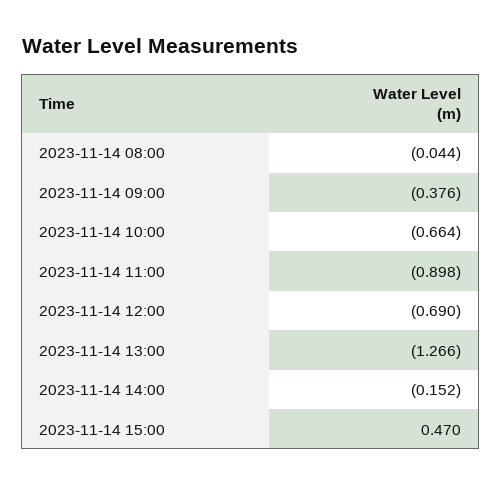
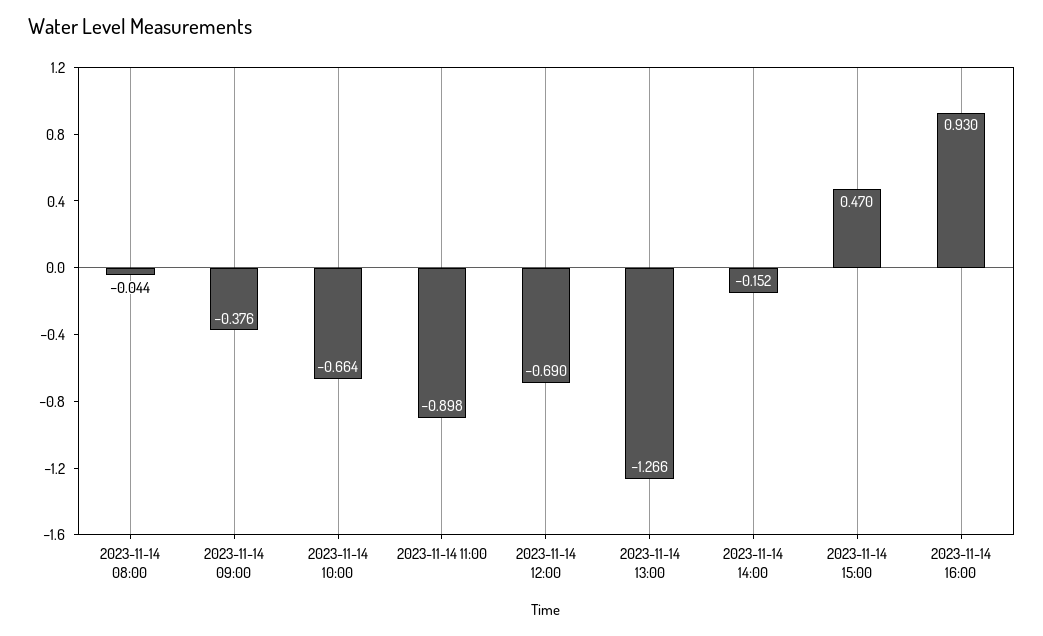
2023-11-14 16:00: none -> 0.93

